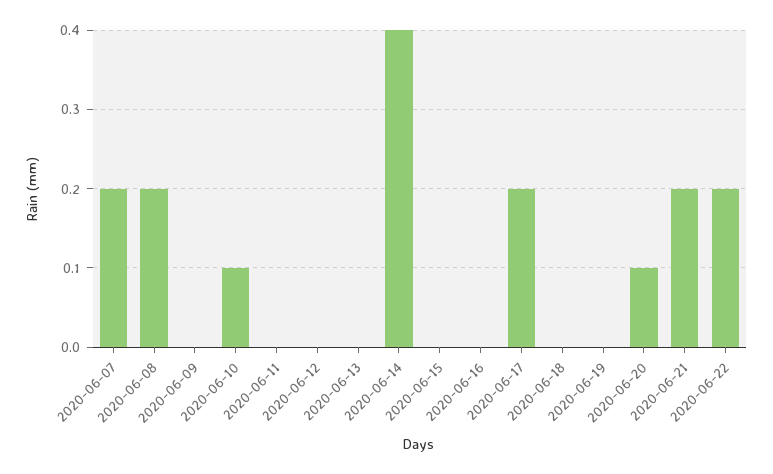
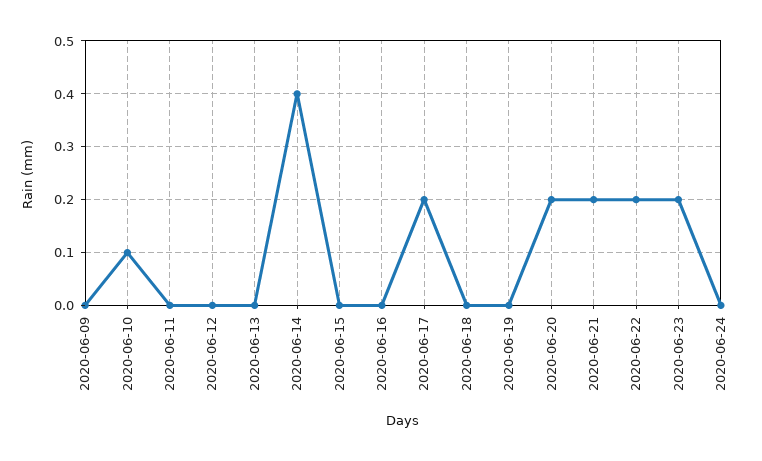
2020-06-07: 0.2 -> none
2020-06-08: 0.2 -> none
2020-06-20: 0.1 -> 0.2
2020-06-23: none -> 0.2
2020-06-24: none -> 0

